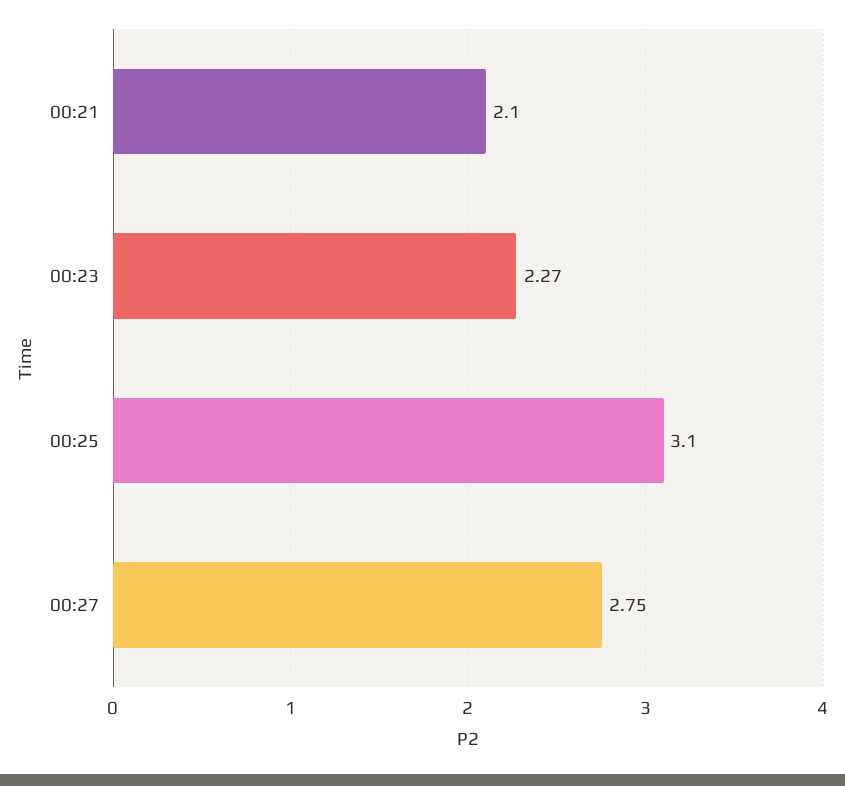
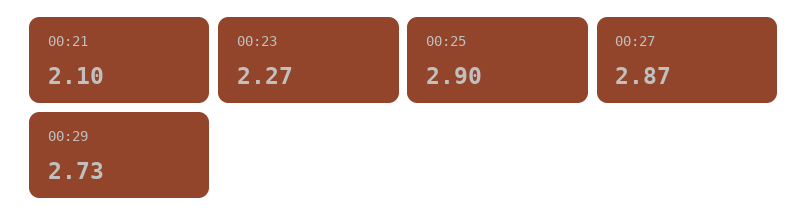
00:25: 3.1 -> 2.9
00:27: 2.75 -> 2.87
00:29: none -> 2.73

